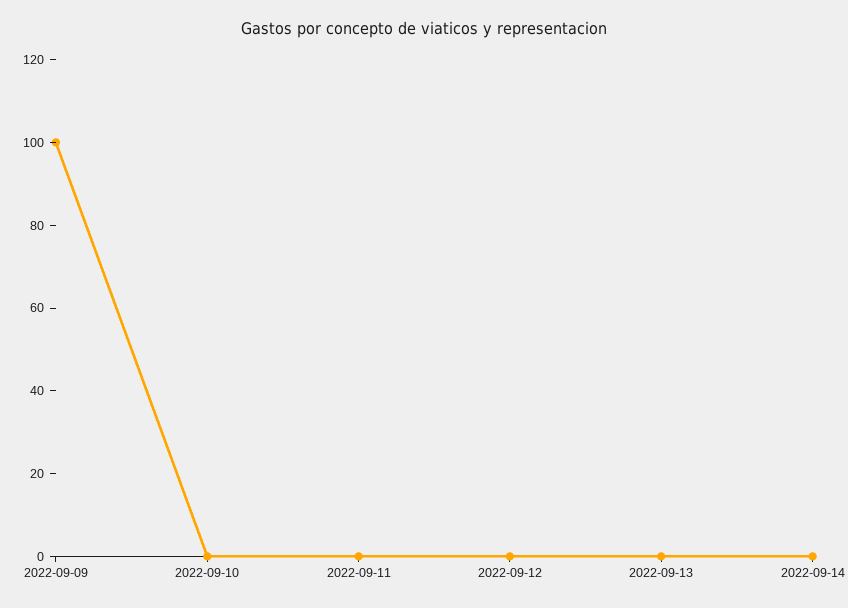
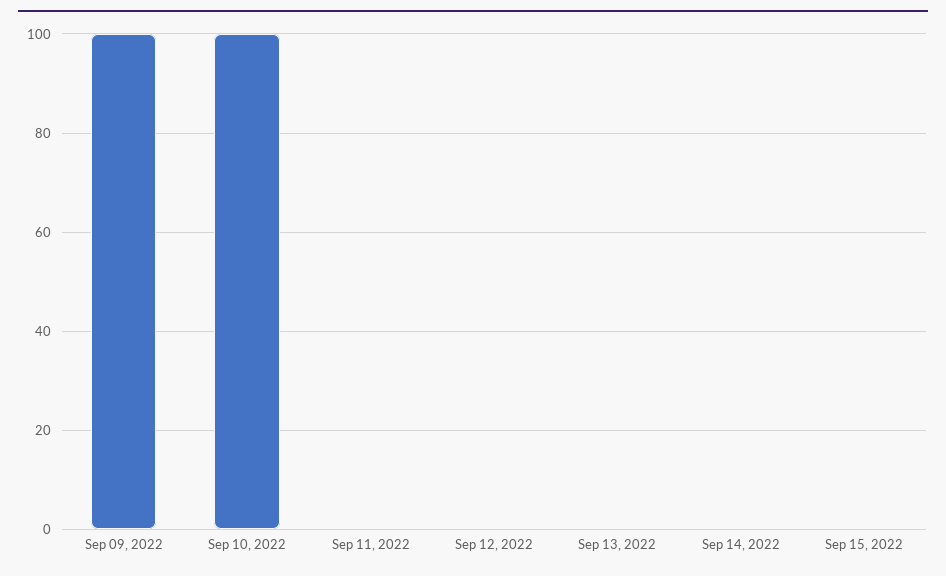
2022-09-10: 0 -> 100
Sep 15, 2022: none -> 0

